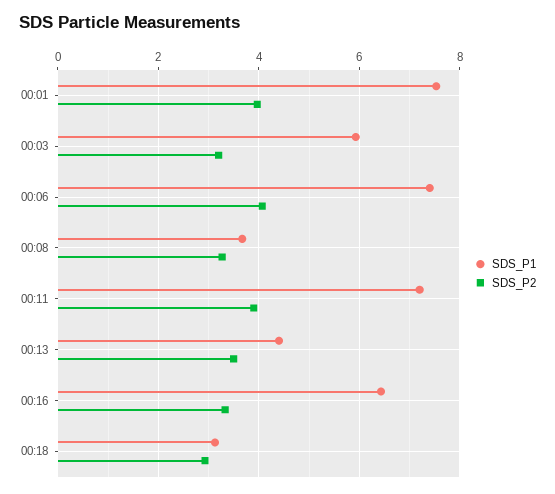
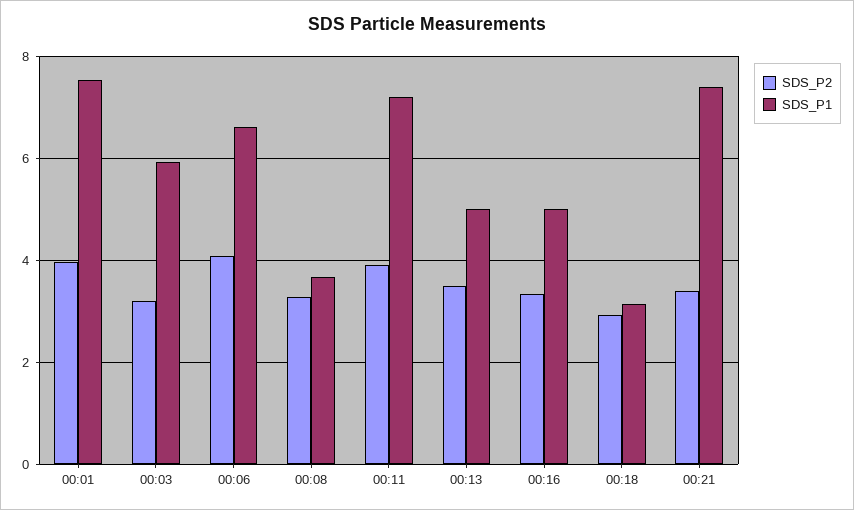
SDS_P1, 00:06: 7.4 -> 6.6
SDS_P1, 00:13: 4.4 -> 5
SDS_P1, 00:16: 6.4 -> 5
SDS_P2, 00:21: none -> 3.4
SDS_P1, 00:21: none -> 7.4

